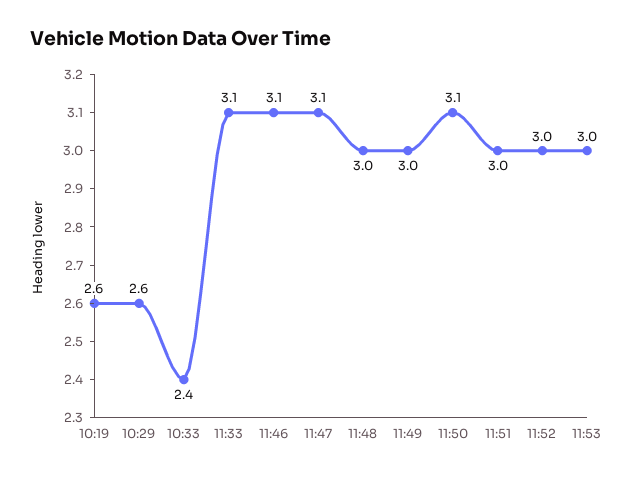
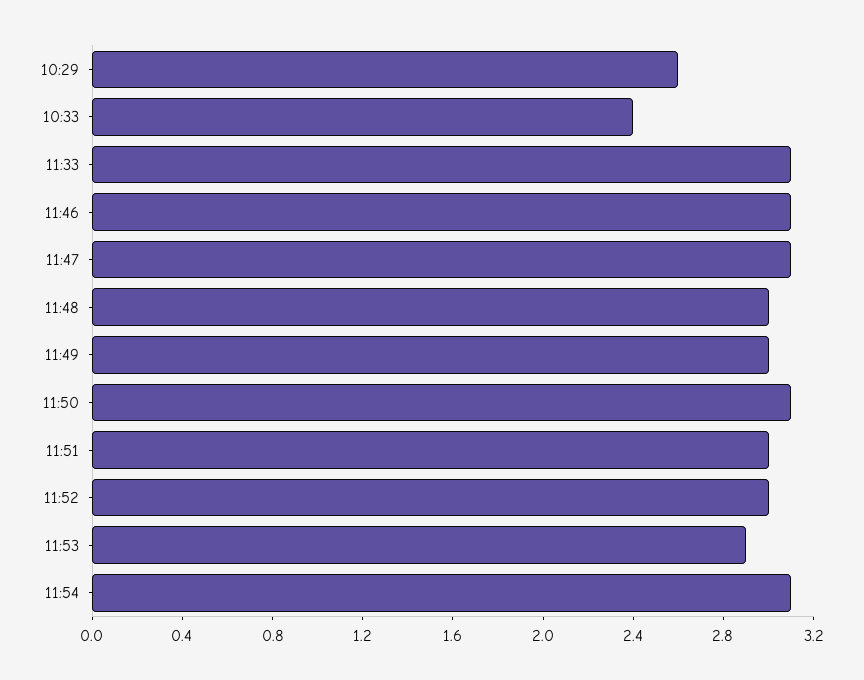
10:19: 2.6 -> none
11:53: 3 -> 2.9
11:54: none -> 3.1

